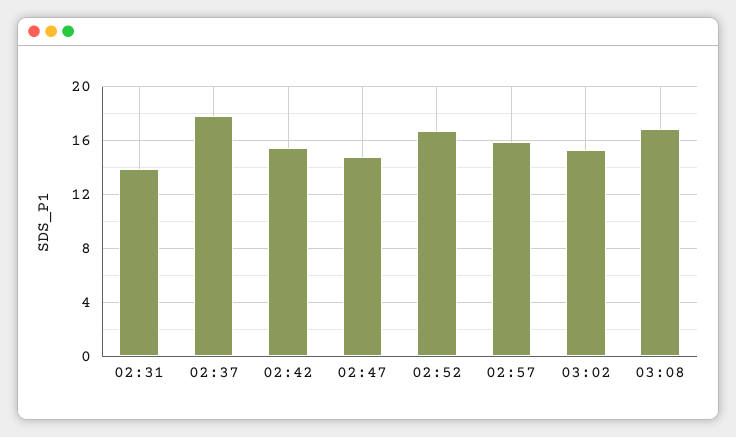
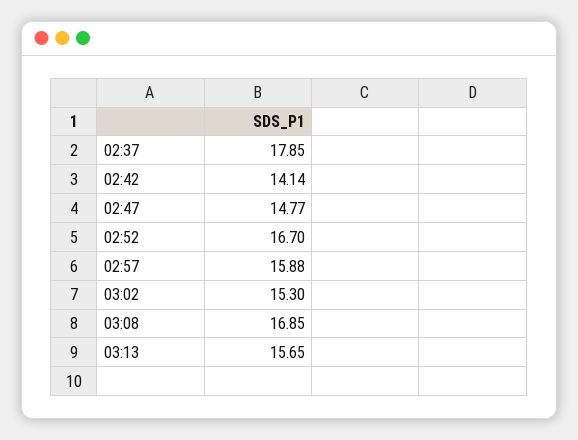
02:31: 14 -> none
02:42: 15.5 -> 14.14
03:13: none -> 15.65

